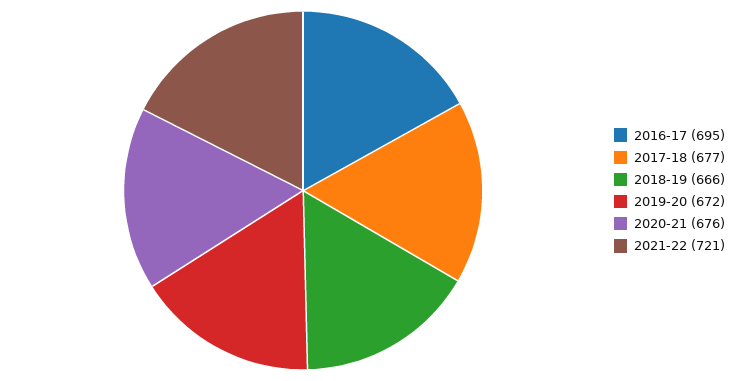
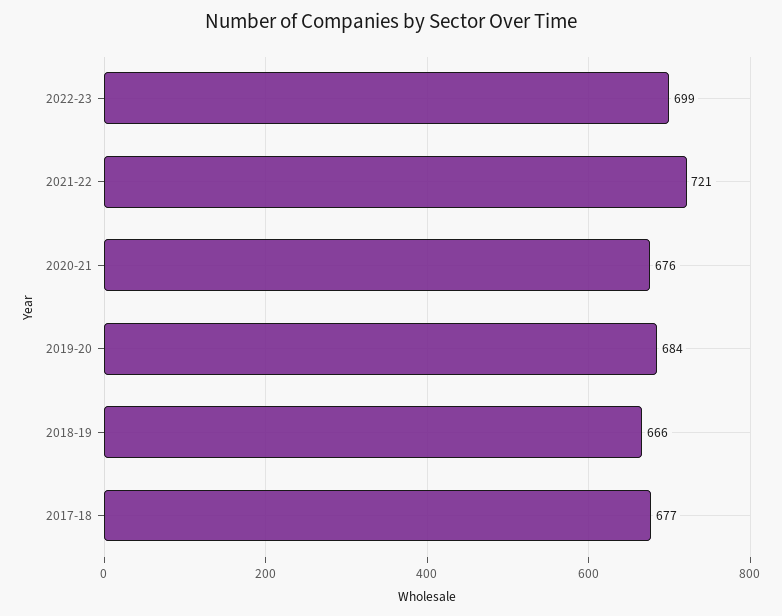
2016-17: 695 -> none
2019-20: 672 -> 684
2022-23: none -> 699

